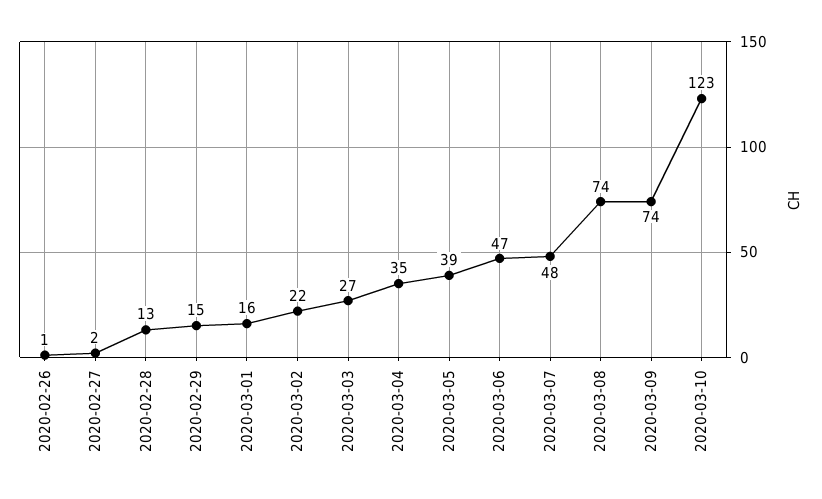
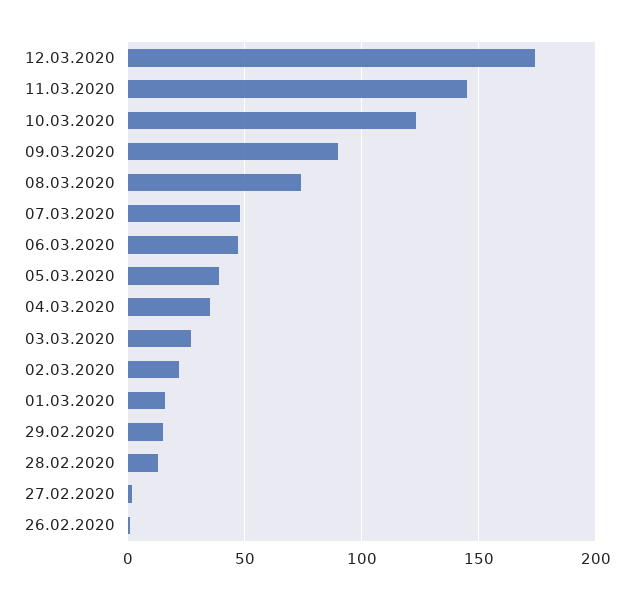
2020-03-09: 74 -> 90
12.03.2020: none -> 175
11.03.2020: none -> 145

